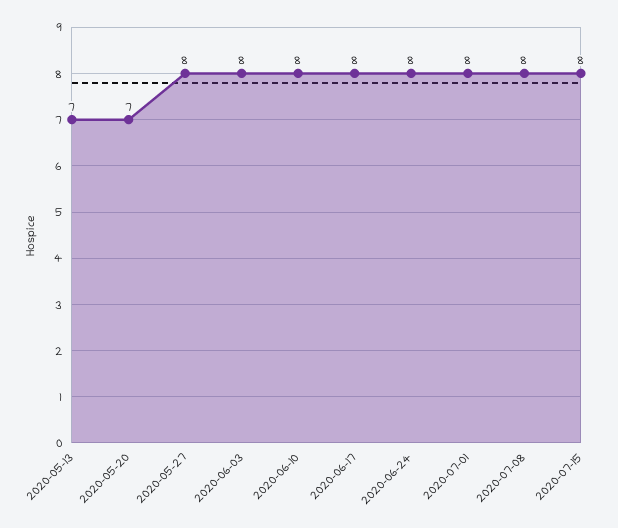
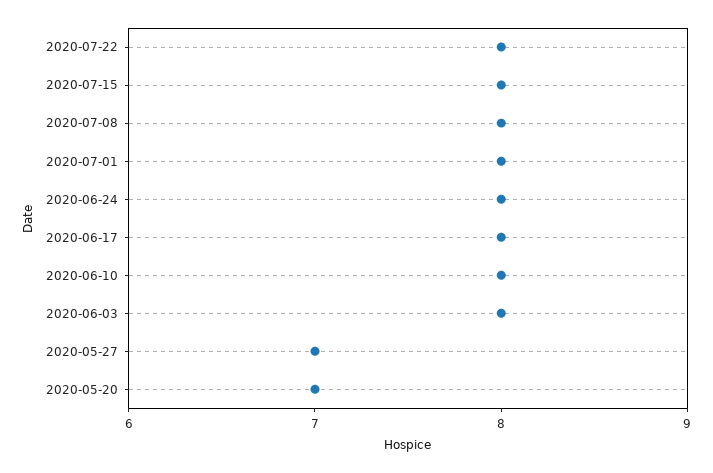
2020-05-13: 7 -> none
2020-05-27: 8 -> 7
2020-07-22: none -> 8

